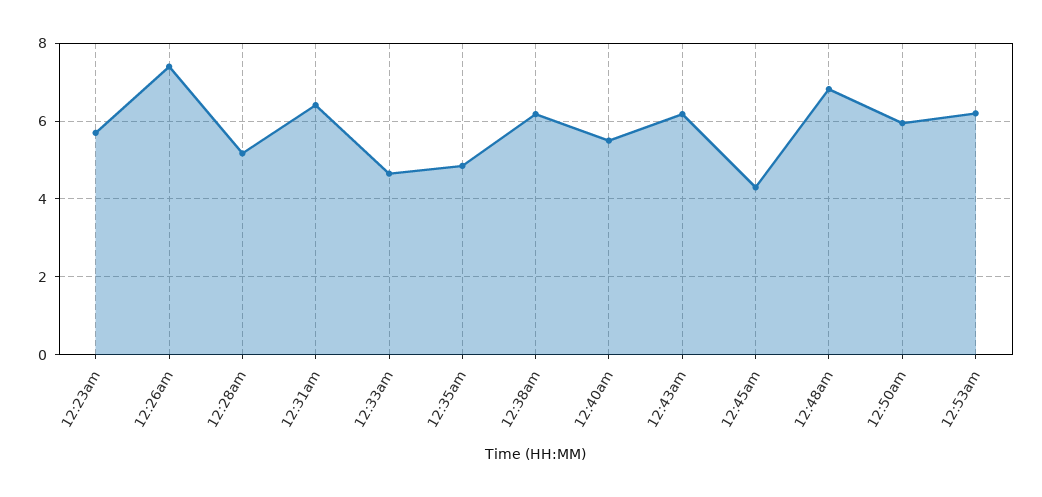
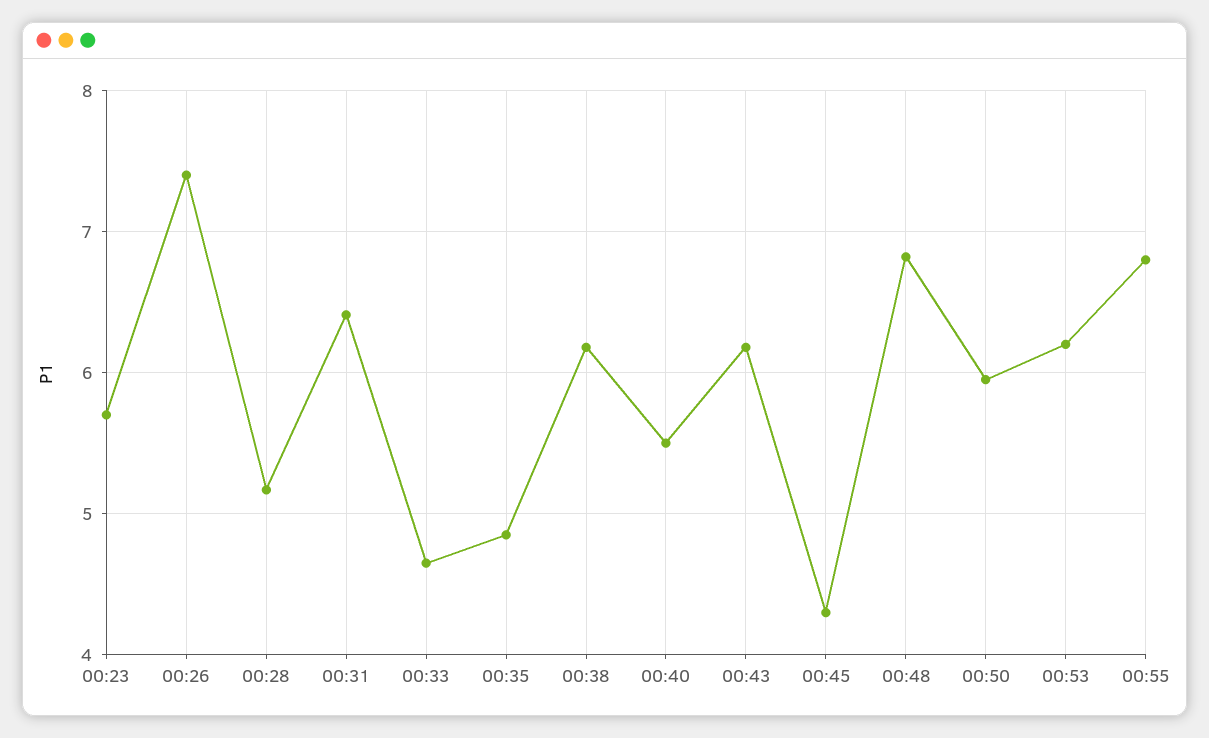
00:55: none -> 6.8

